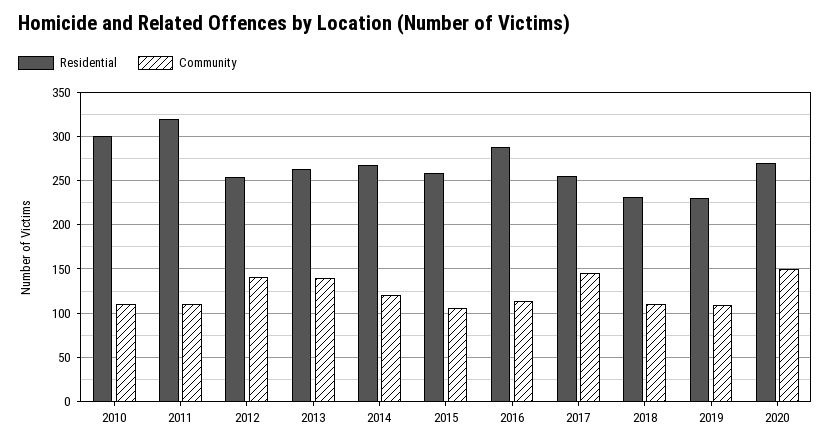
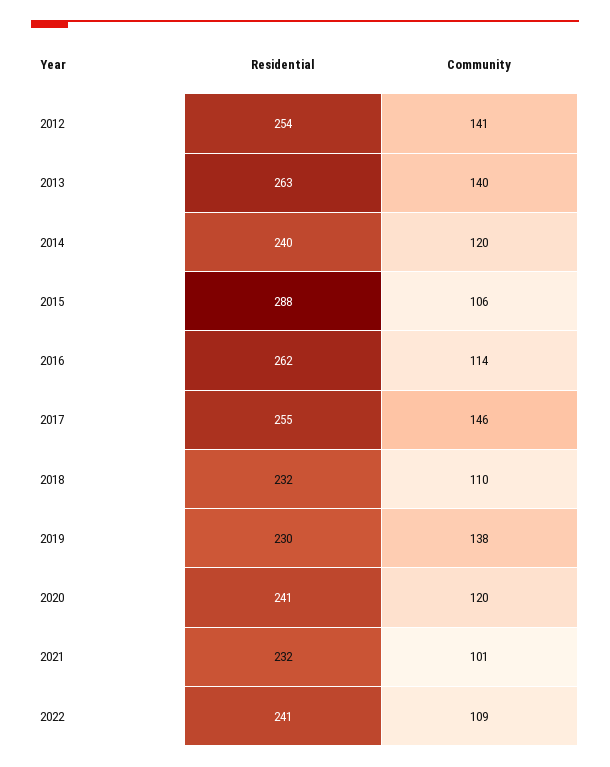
Residential, 2010: 300 -> none
Community, 2010: 110 -> none
Residential, 2011: 320 -> none
Community, 2011: 110 -> none
Residential, 2014: 270 -> 240
Residential, 2015: 260 -> 288
Residential, 2016: 290 -> 262
Community, 2019: 110 -> 138
Residential, 2020: 270 -> 241
Community, 2020: 150 -> 120
Residential, 2021: none -> 232
Community, 2021: none -> 101
Residential, 2022: none -> 241
Community, 2022: none -> 109

